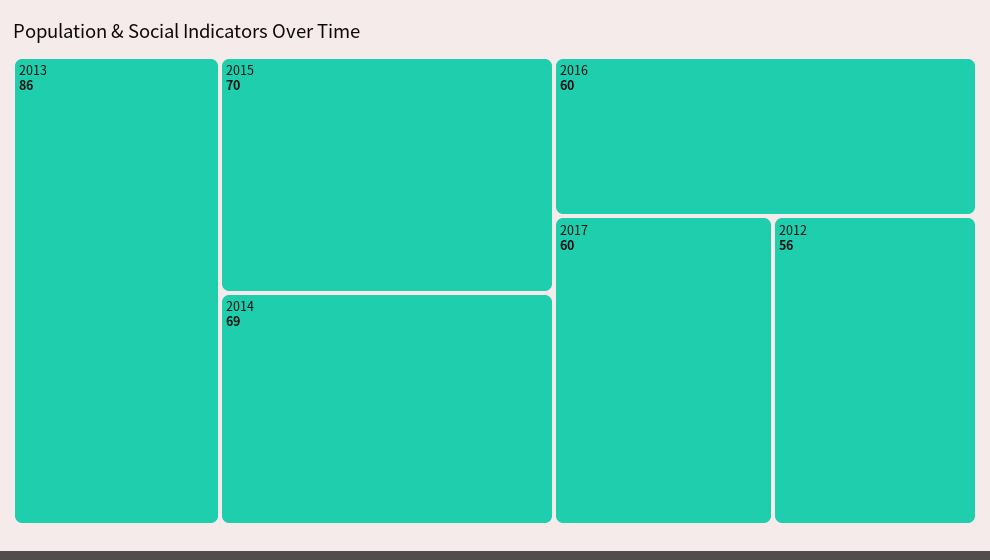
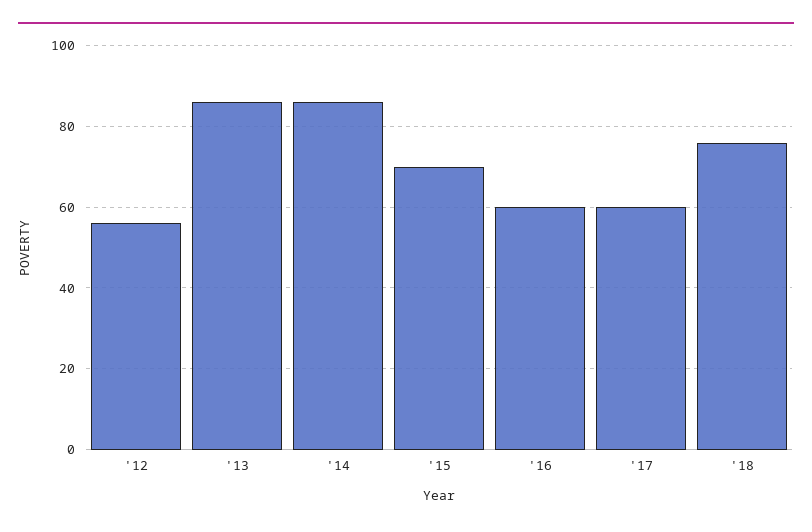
2014: 69 -> 85
'18: none -> 75

